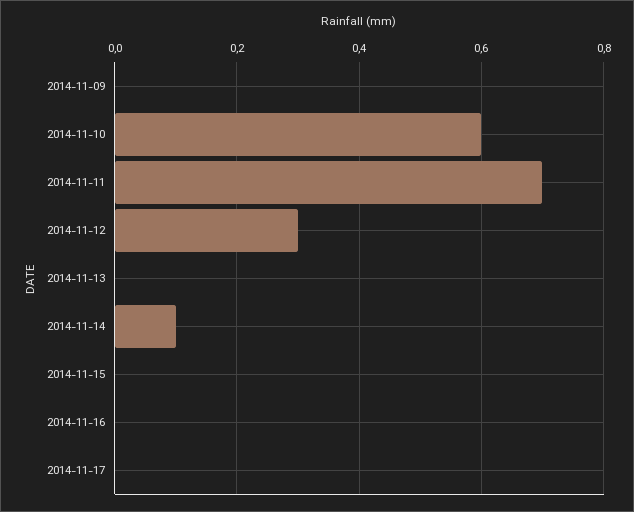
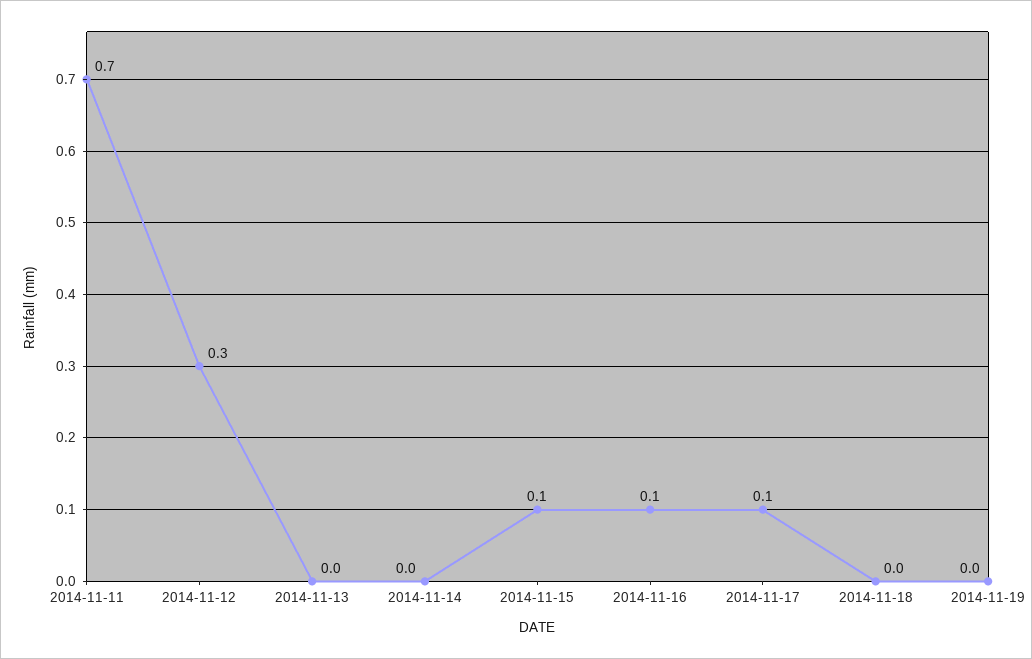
2014-11-09: 0 -> none
2014-11-10: 0.6 -> none
2014-11-14: 0.1 -> 0
2014-11-15: 0 -> 0.1
2014-11-16: 0 -> 0.1
2014-11-17: 0 -> 0.1
2014-11-18: none -> 0
2014-11-19: none -> 0

